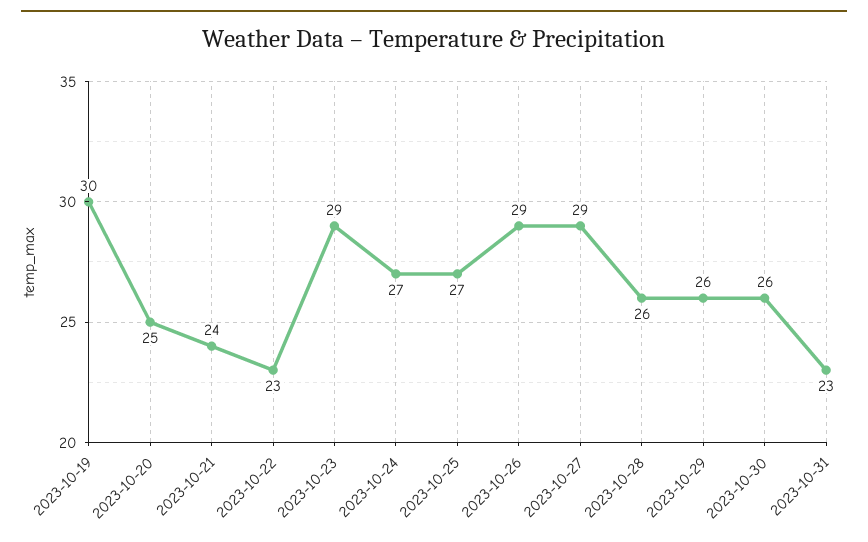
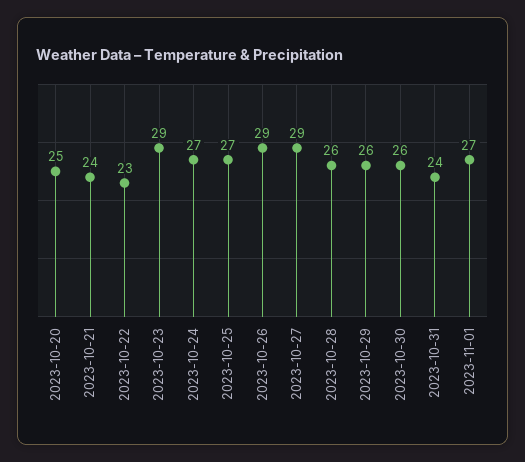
2023-10-19: 30 -> none
2023-10-31: 23 -> 24
2023-11-01: none -> 27

